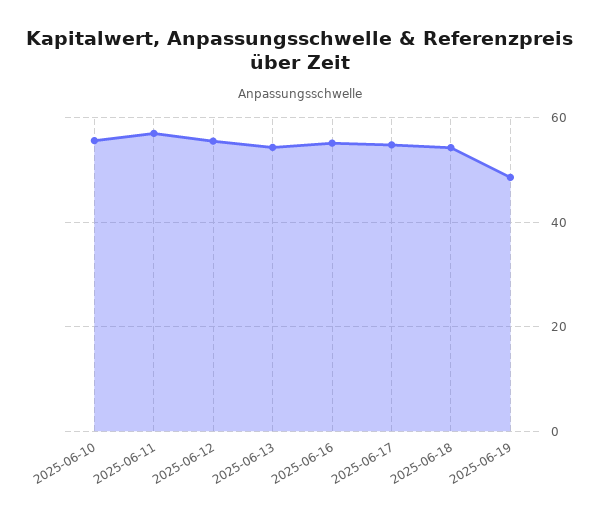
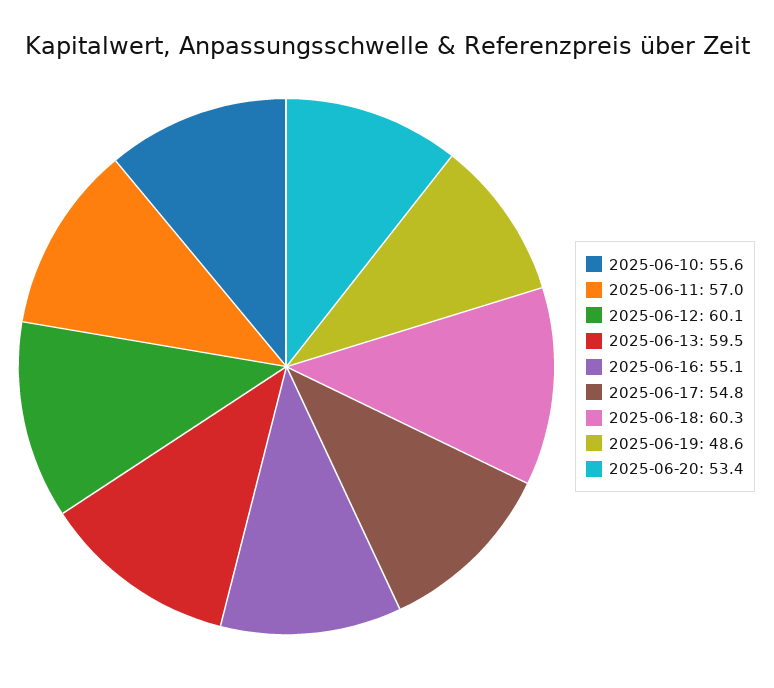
2025-06-12: 56 -> 60.1
2025-06-13: 54 -> 59.5
2025-06-18: 54 -> 60.3
2025-06-20: none -> 53.4

